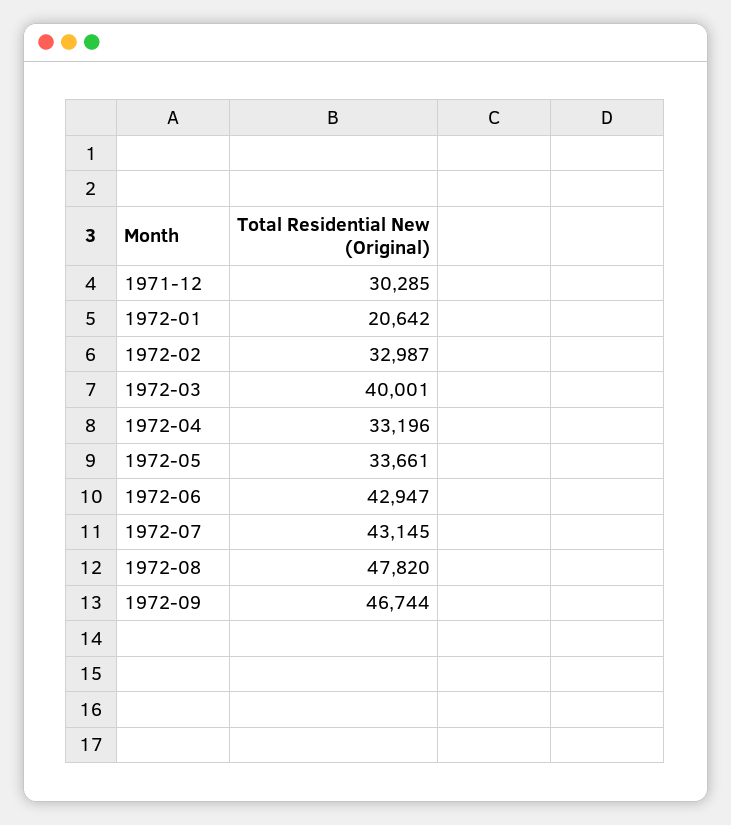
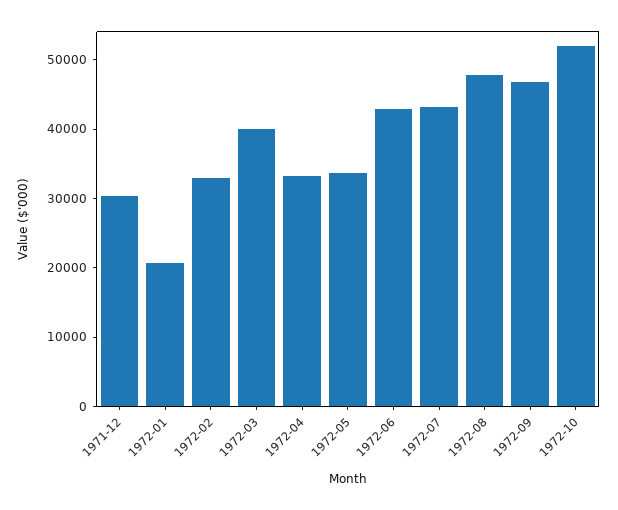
1972-10: none -> 52000

